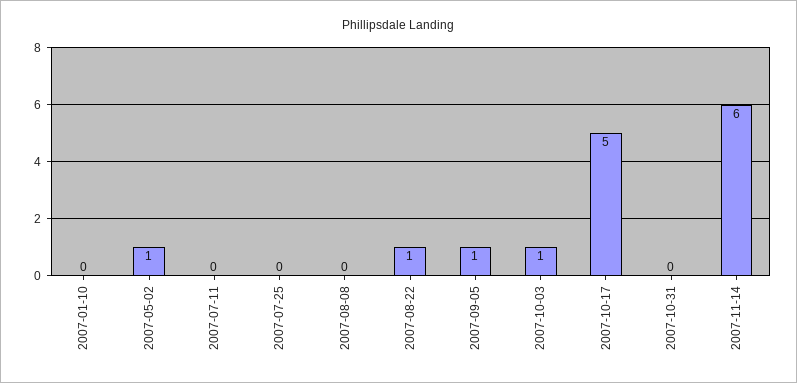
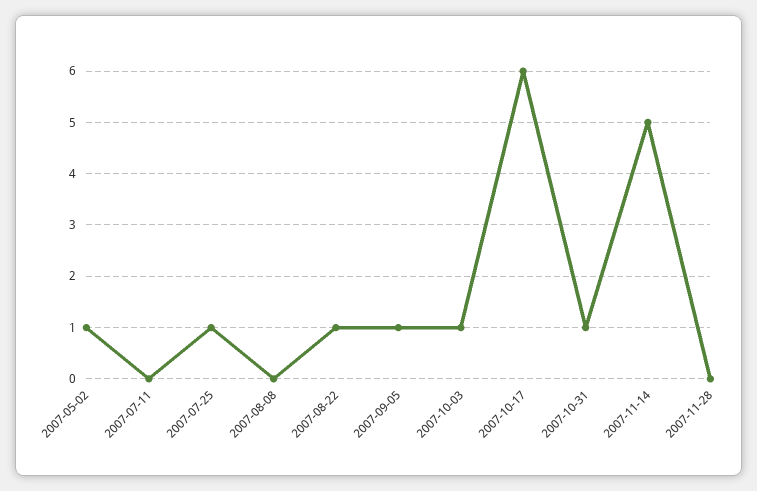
2007-01-10: 0 -> none
2007-07-25: 0 -> 1
2007-10-17: 5 -> 6
2007-10-31: 0 -> 1
2007-11-14: 6 -> 5
2007-11-28: none -> 0

